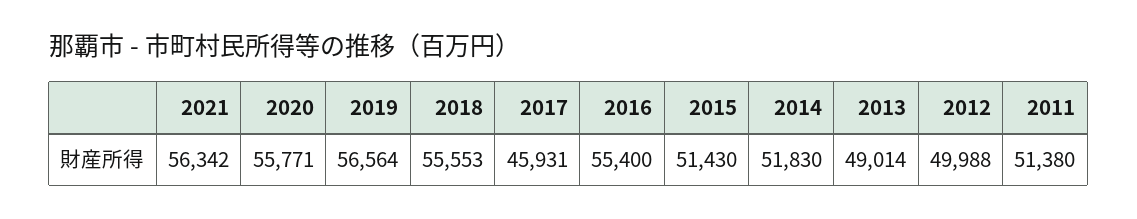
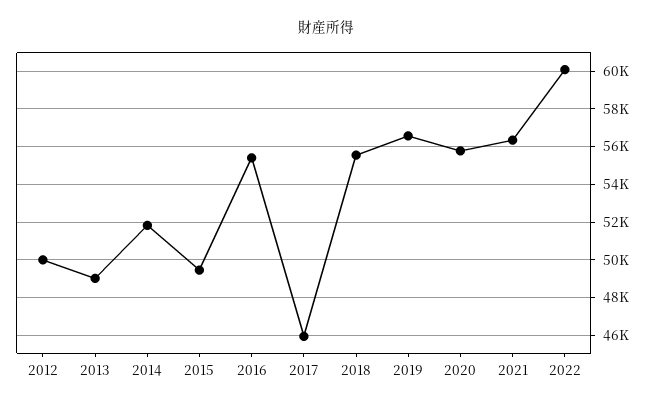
2015: 51430 -> 49500
2011: 51380 -> none
2022: none -> 60000

